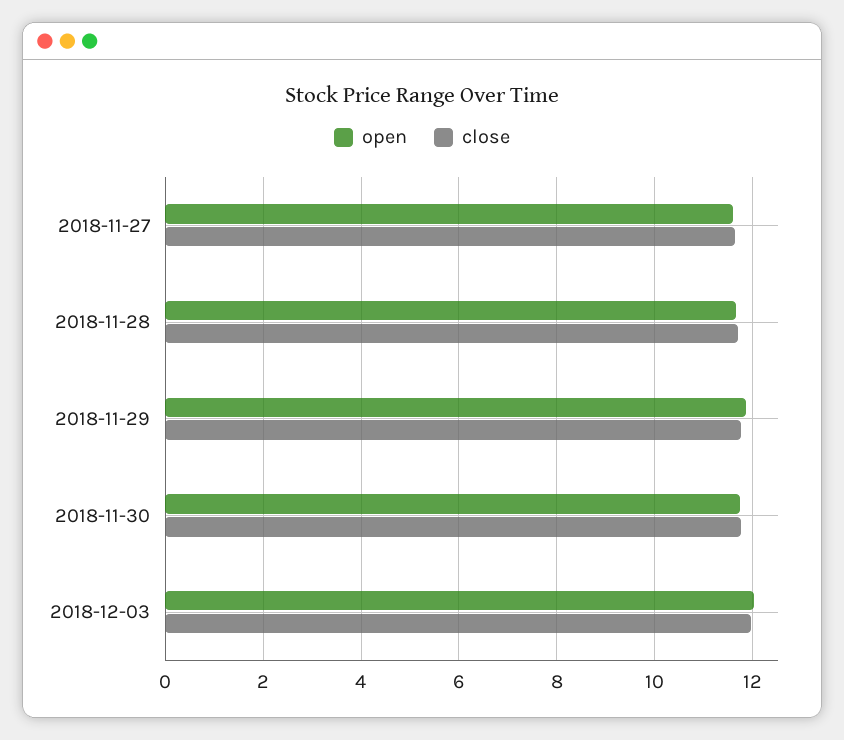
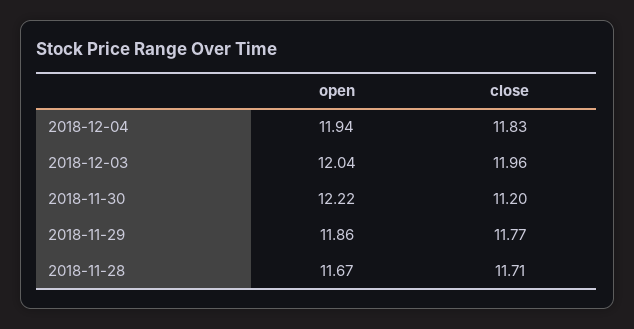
open, 2018-11-27: 11.6 -> none
close, 2018-11-27: 11.6 -> none
open, 2018-11-30: 11.8 -> 12.22
close, 2018-11-30: 11.8 -> 11.2
open, 2018-12-04: none -> 11.94
close, 2018-12-04: none -> 11.83

